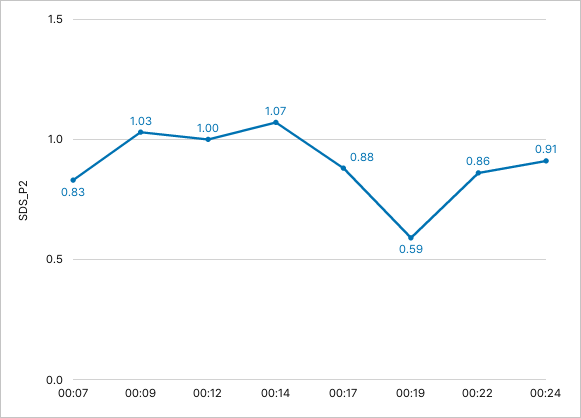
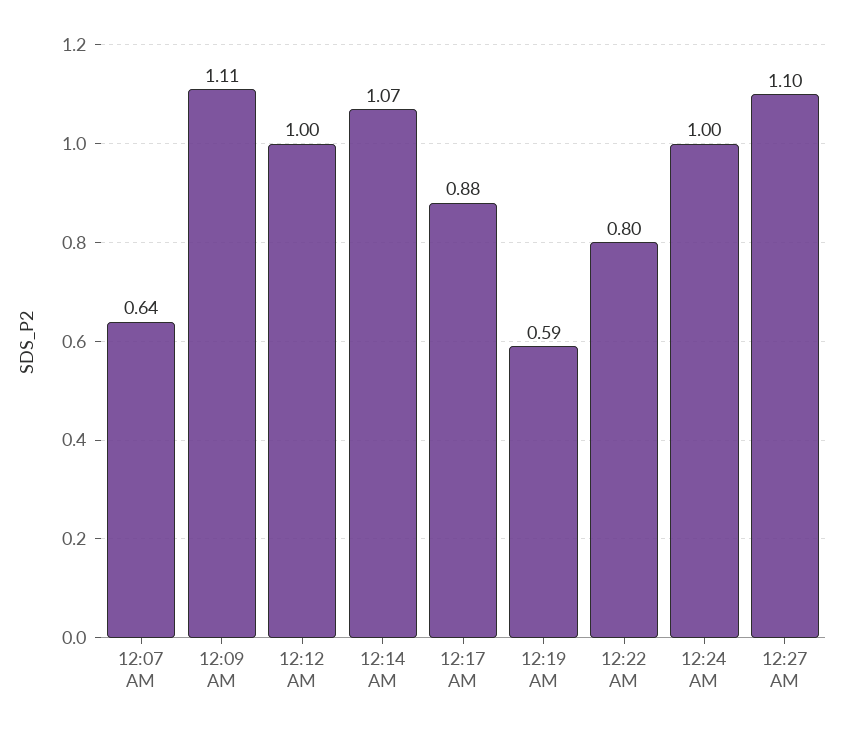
00:07: 0.83 -> 0.64
00:09: 1.03 -> 1.11
00:22: 0.86 -> 0.8
00:24: 0.91 -> 1
12:27 AM: none -> 1.1

